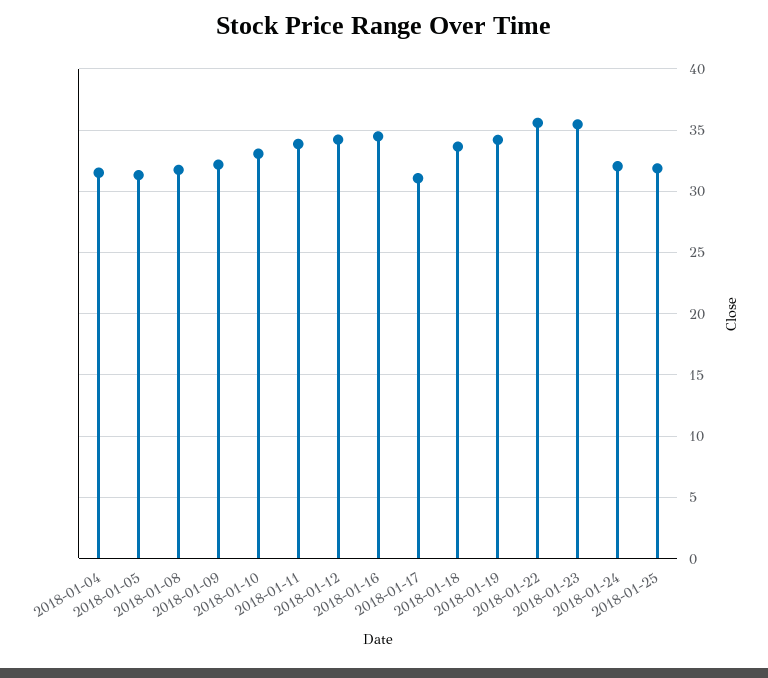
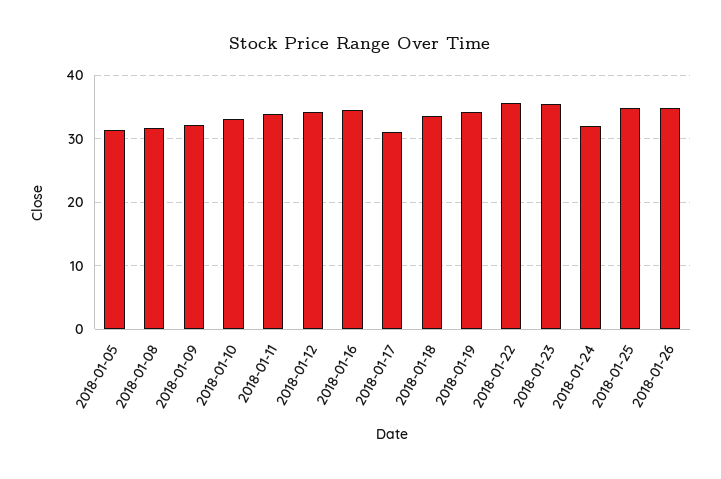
2018-01-04: 31.5 -> none
2018-01-25: 32 -> 35
2018-01-26: none -> 35

